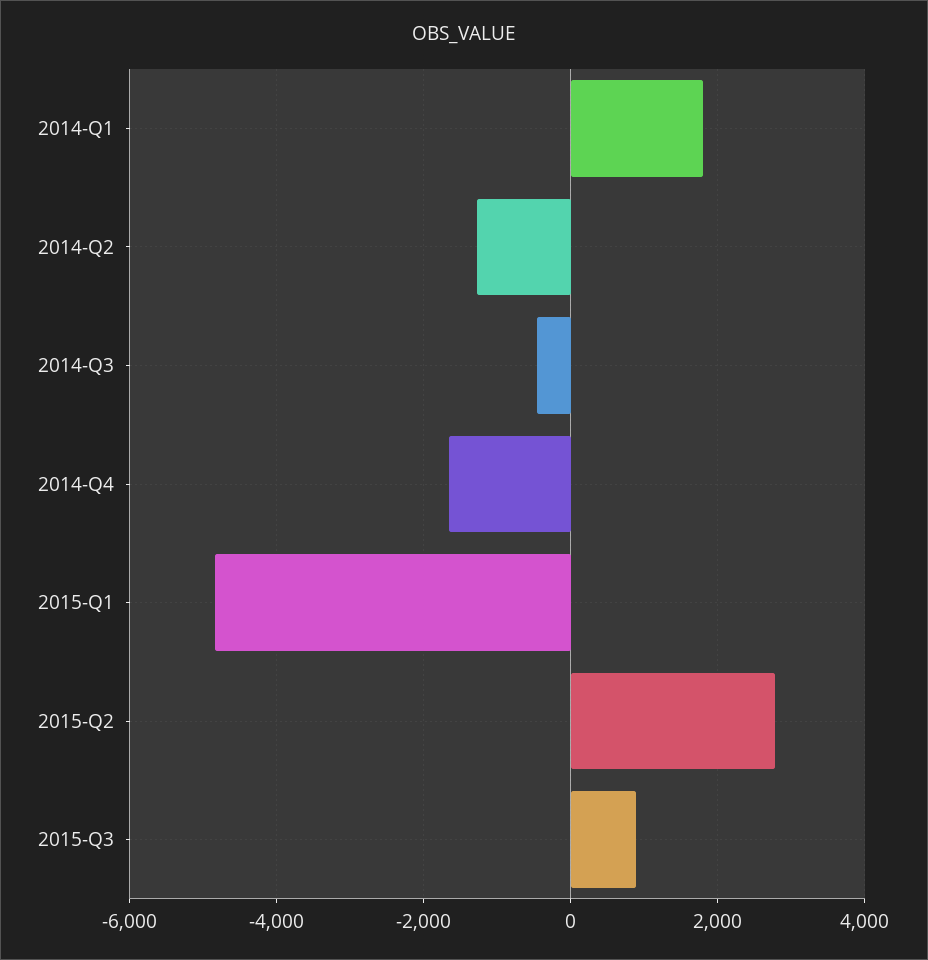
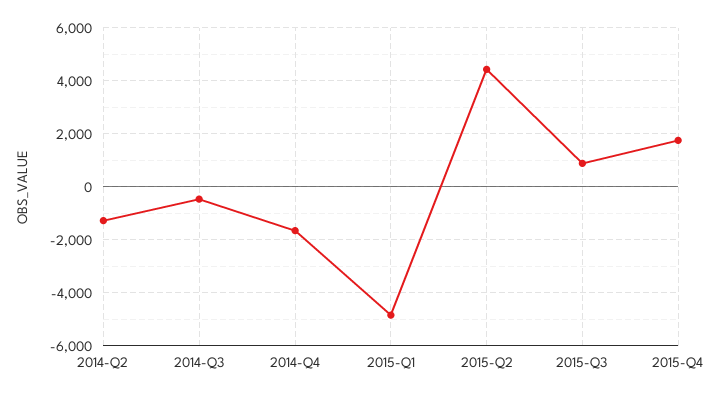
2014-Q1: 1800 -> none
2015-Q2: 2800 -> 4500
2015-Q4: none -> 1750

